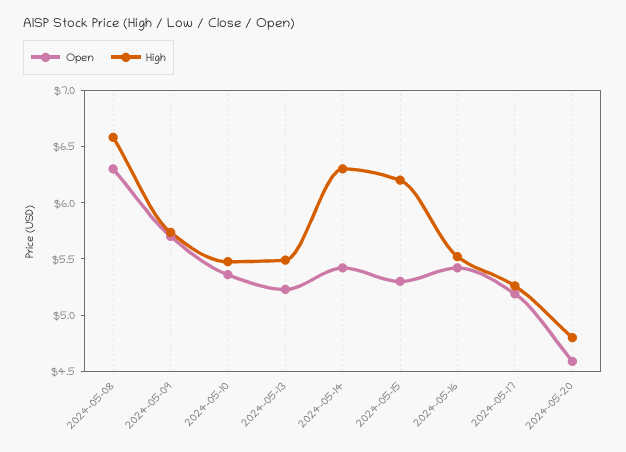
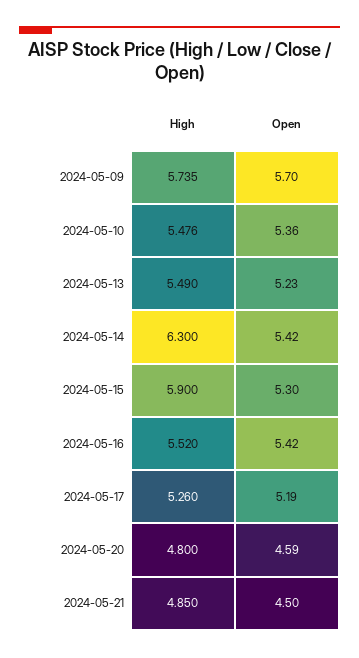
Open, 2024-05-08: 6.3 -> none
High, 2024-05-08: 6.6 -> none
High, 2024-05-15: 6.2 -> 5.9
High, 2024-05-21: none -> 4.85
Open, 2024-05-21: none -> 4.5

